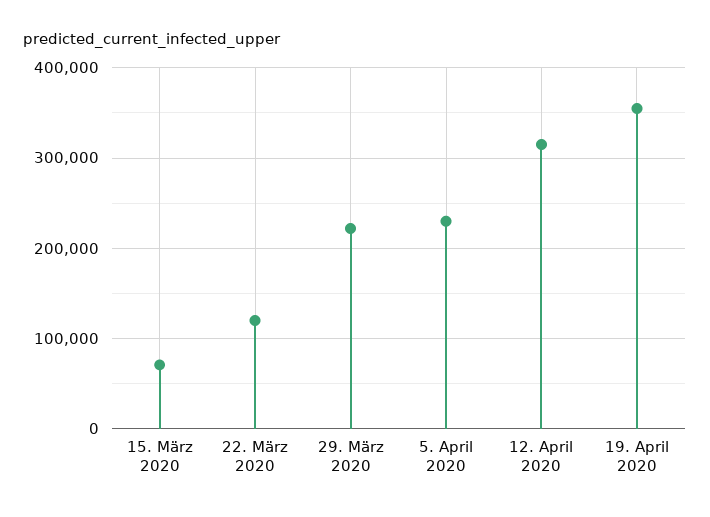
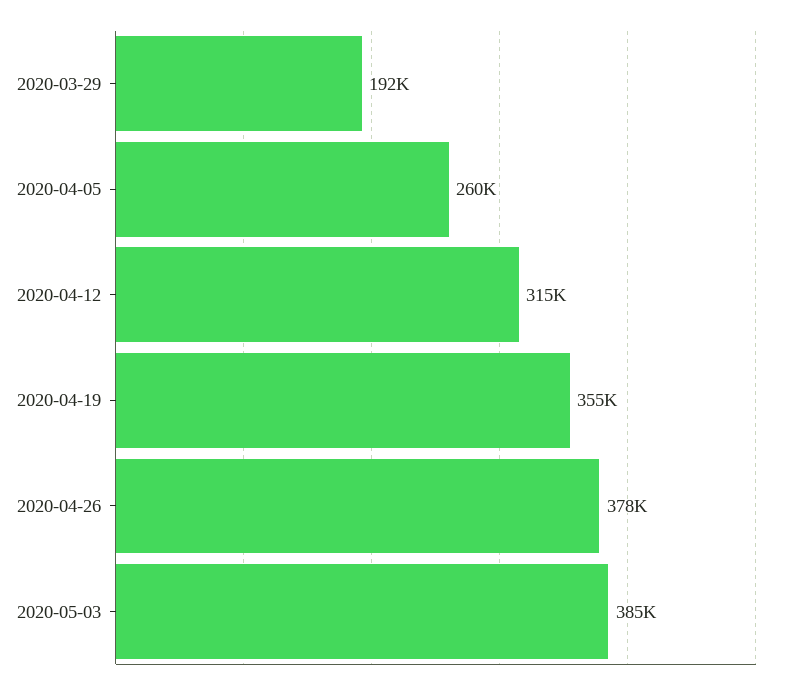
15. März 2020: 70000 -> none
22. März 2020: 120000 -> none
29. März 2020: 220000 -> 192000
5. April 2020: 230000 -> 260000
2020-04-26: none -> 378000
2020-05-03: none -> 385000

